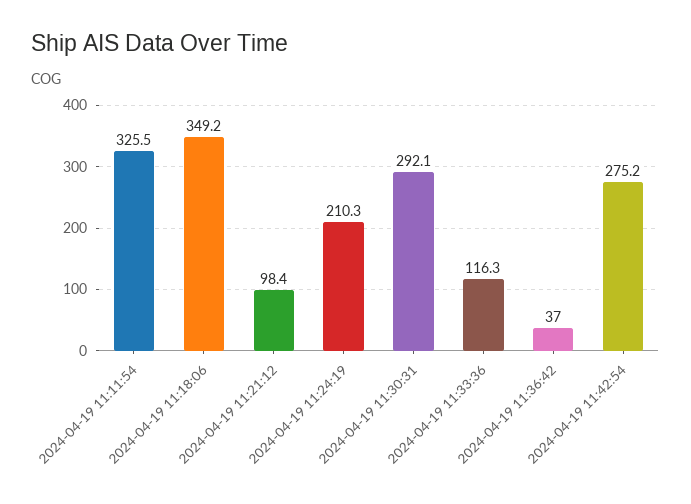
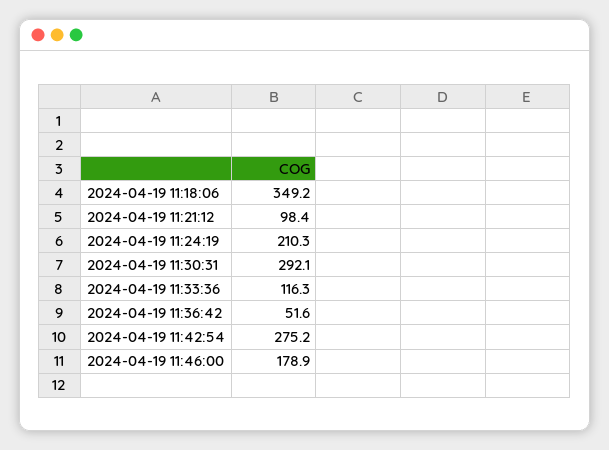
2024-04-19 11:11:54: 325.5 -> none
2024-04-19 11:36:42: 37 -> 51.6
2024-04-19 11:46:00: none -> 178.9

